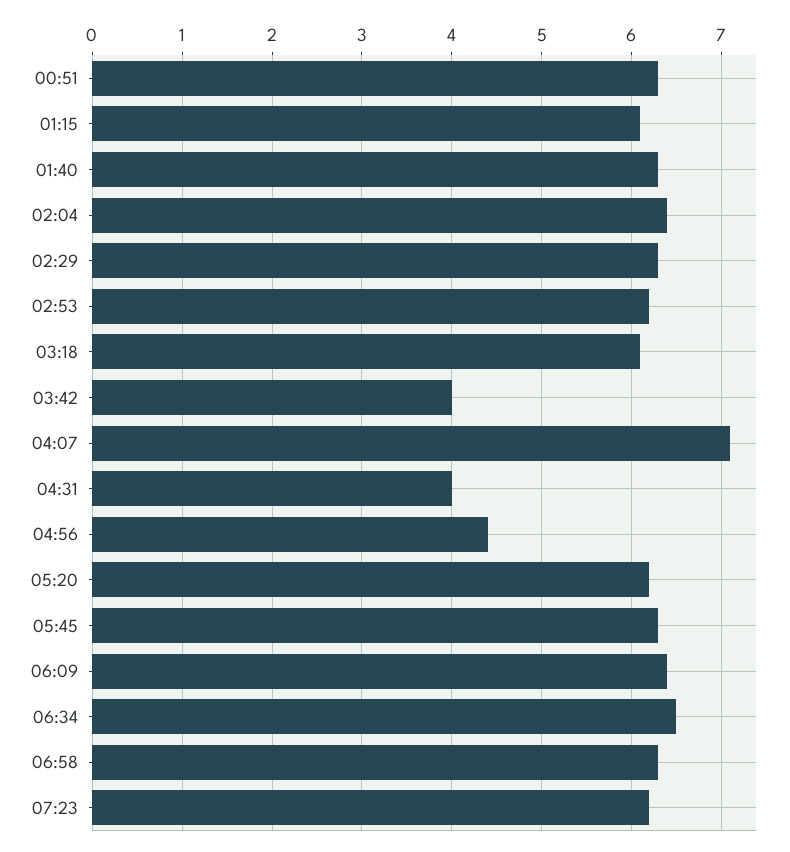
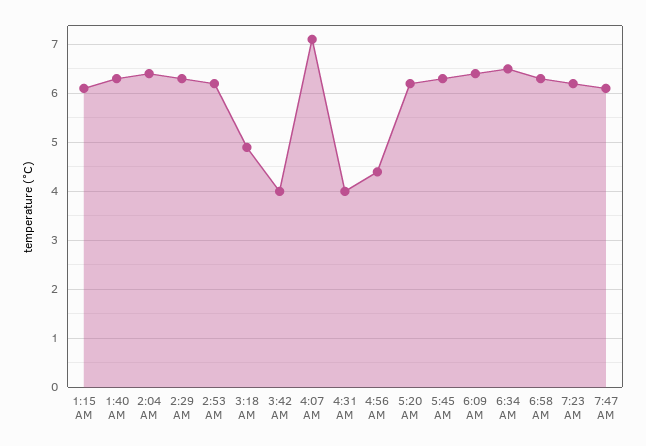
00:51: 6.3 -> none
03:18: 6.1 -> 5
7:47 AM: none -> 6

